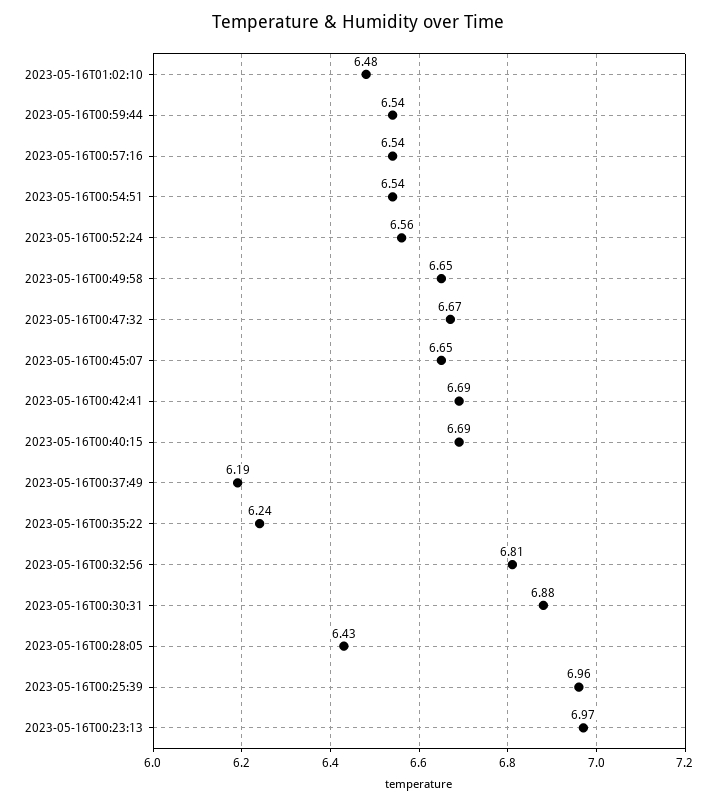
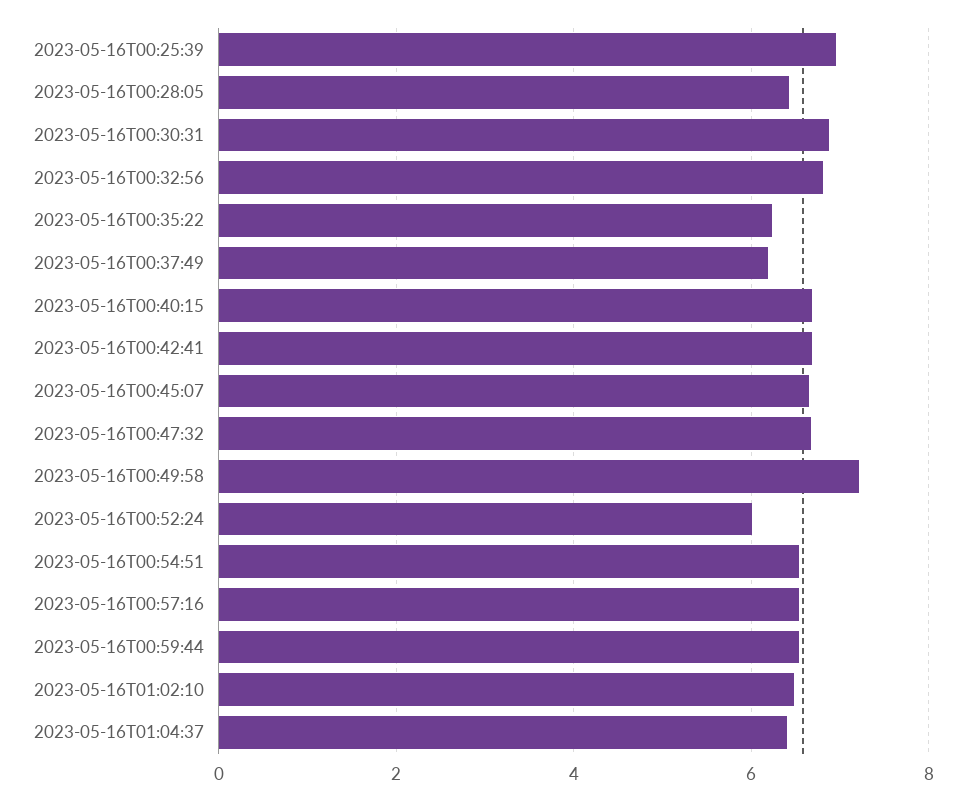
2023-05-16T00:52:24: 6.56 -> 6
2023-05-16T00:49:58: 6.65 -> 7.2
2023-05-16T00:23:13: 6.97 -> none
2023-05-16T01:04:37: none -> 6.4

